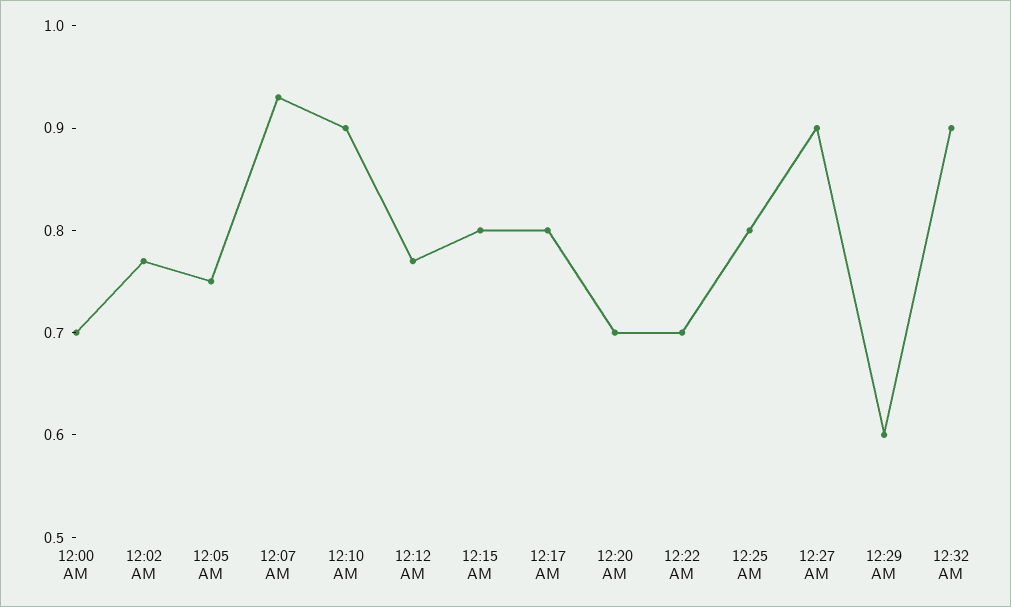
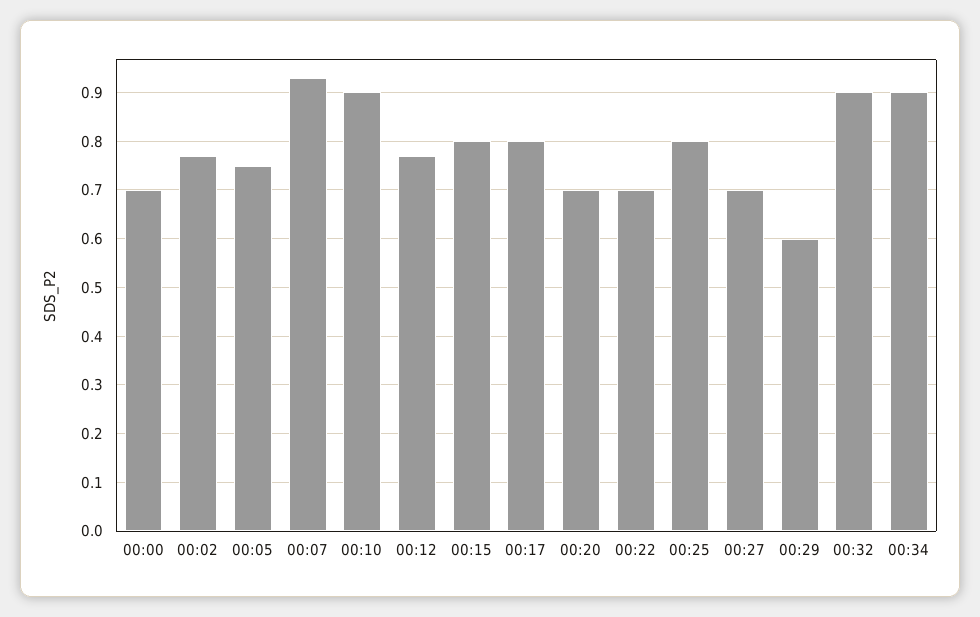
12:27 AM: 0.9 -> 0.7
00:34: none -> 0.9

